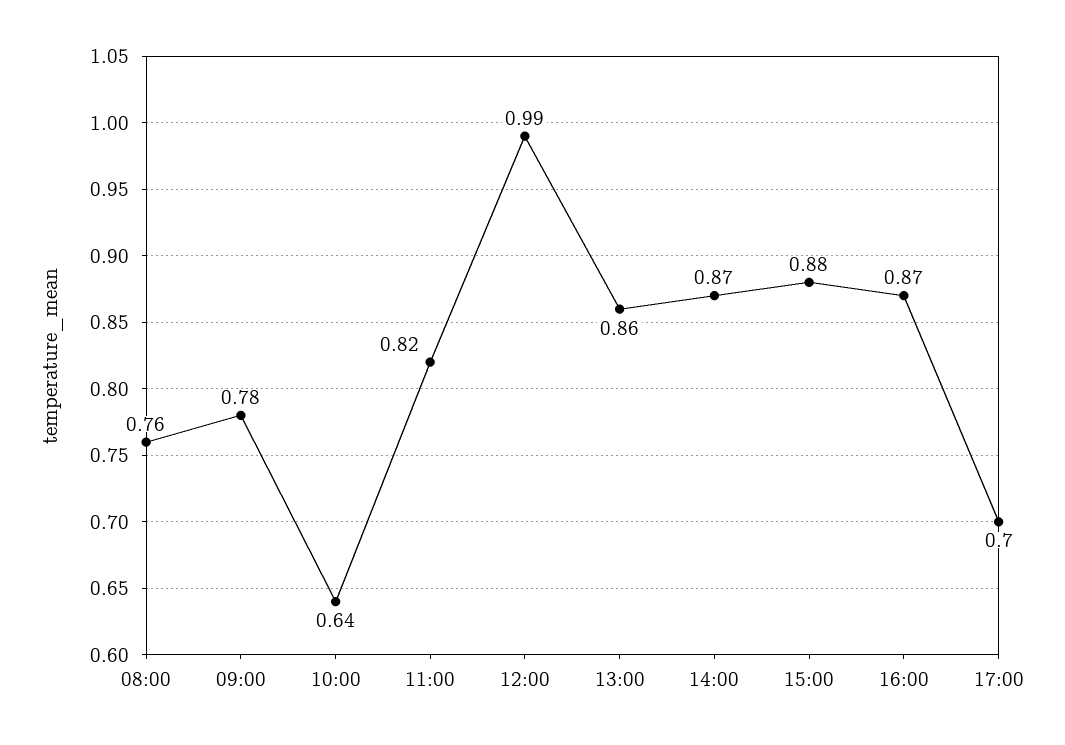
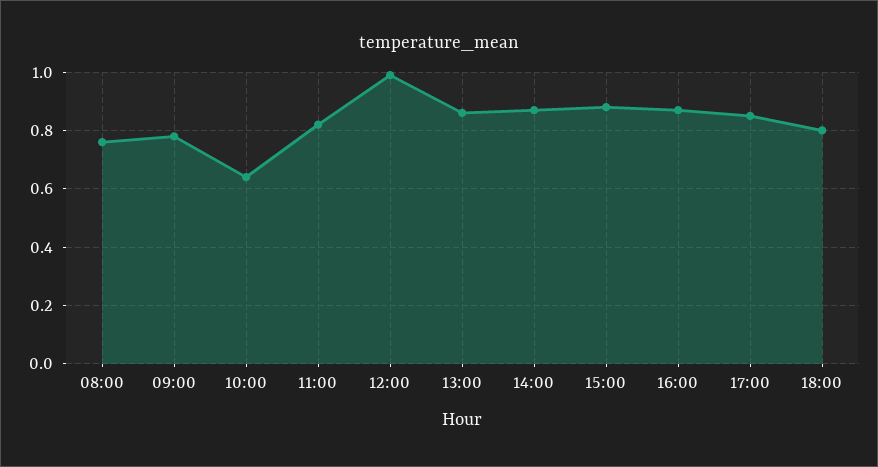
17:00: 0.7 -> 0.85
18:00: none -> 0.8

